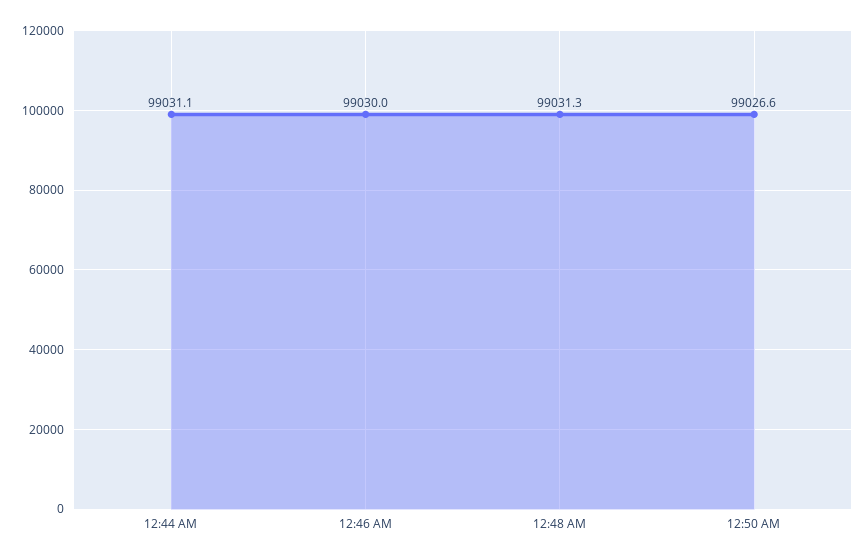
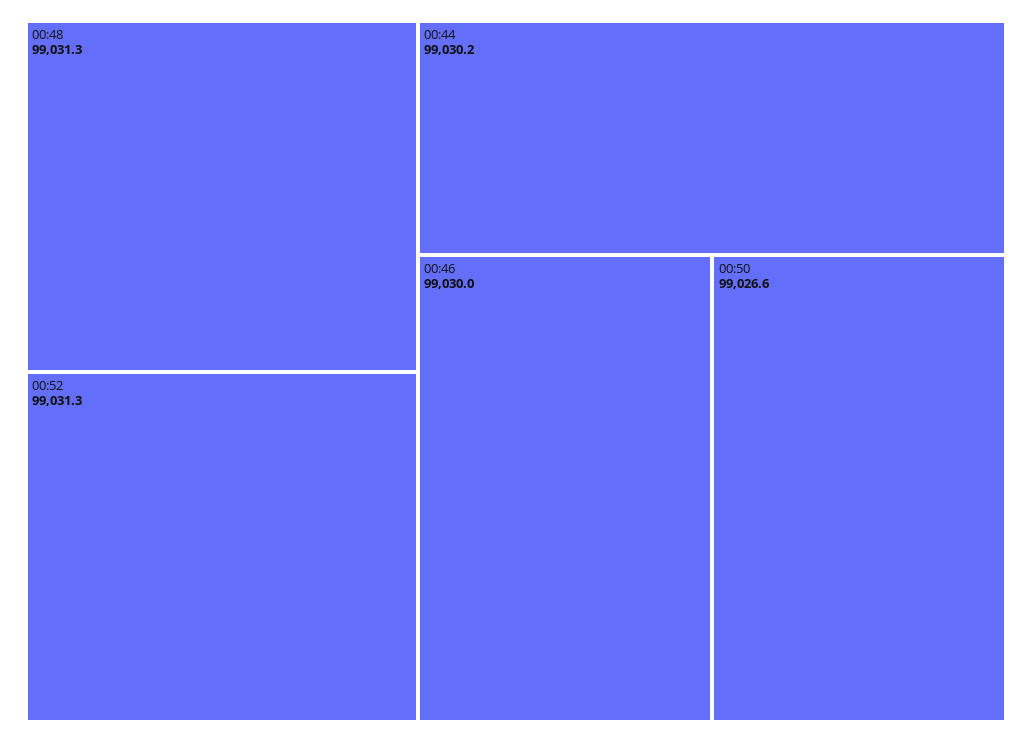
12:44 AM: 99031.1 -> 99030.2
00:52: none -> 99031.3

